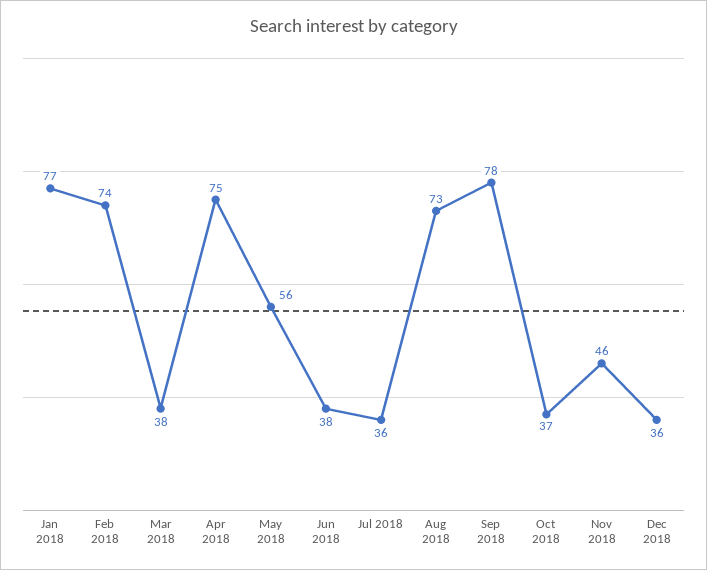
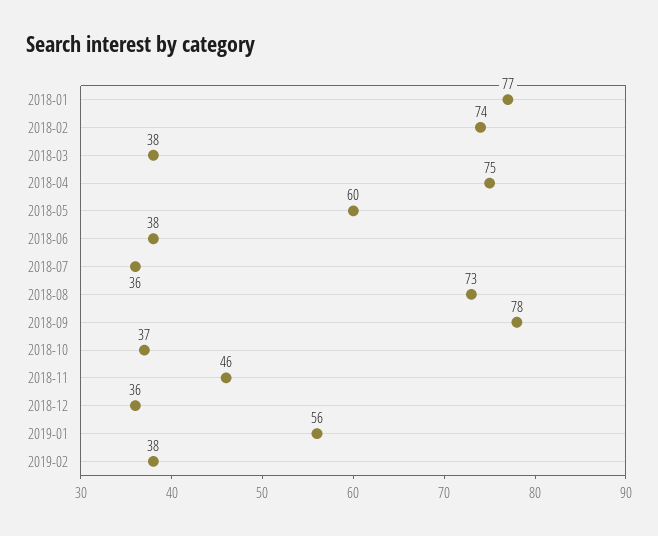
May 2018: 56 -> 60
2019-01: none -> 56
2019-02: none -> 38

